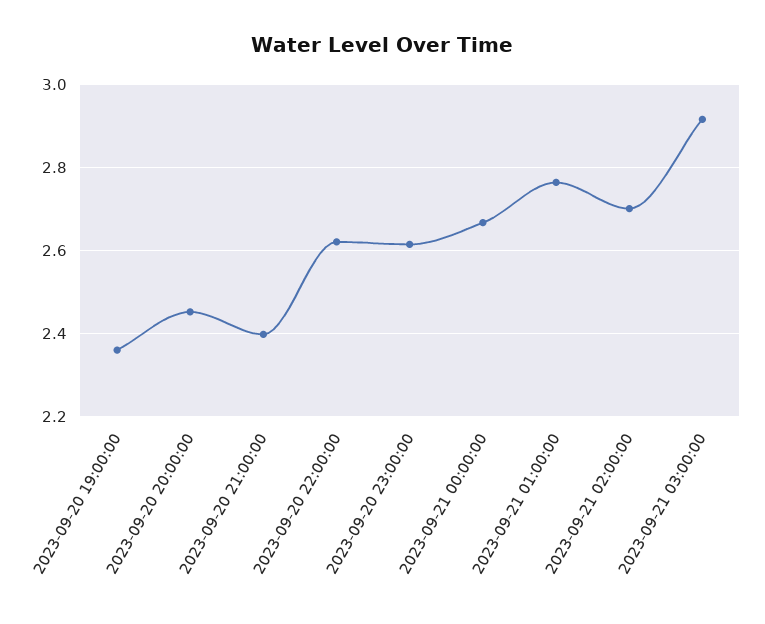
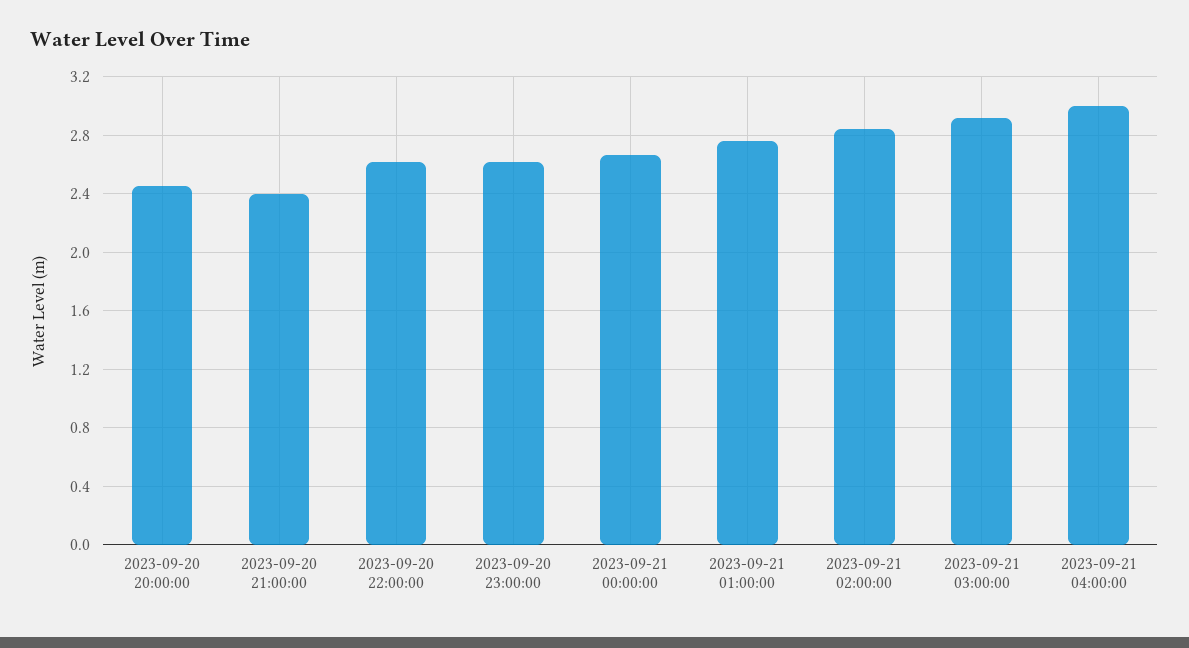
2023-09-20 19:00:00: 2.36 -> none
2023-09-21 02:00:00: 2.7 -> 2.85
2023-09-21 04:00:00: none -> 3

